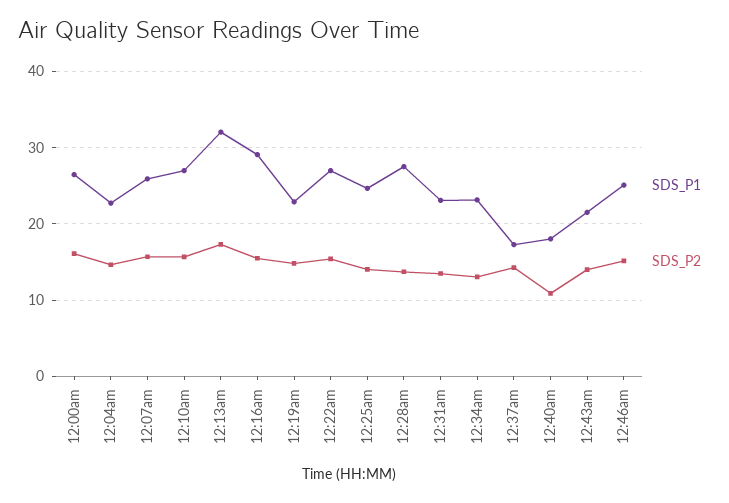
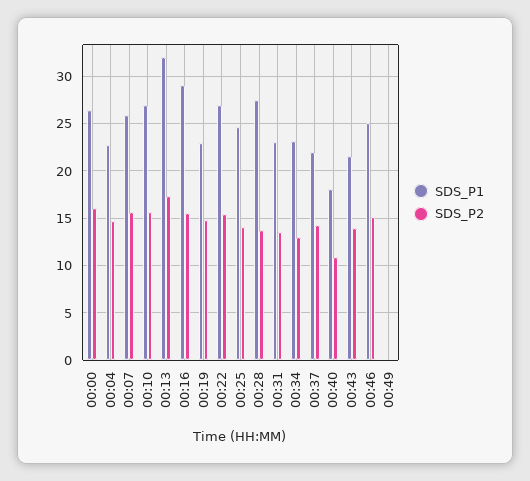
SDS_P1, 12:37am: 17 -> 22
SDS_P1, 00:49: none -> 0
SDS_P2, 00:49: none -> 0

